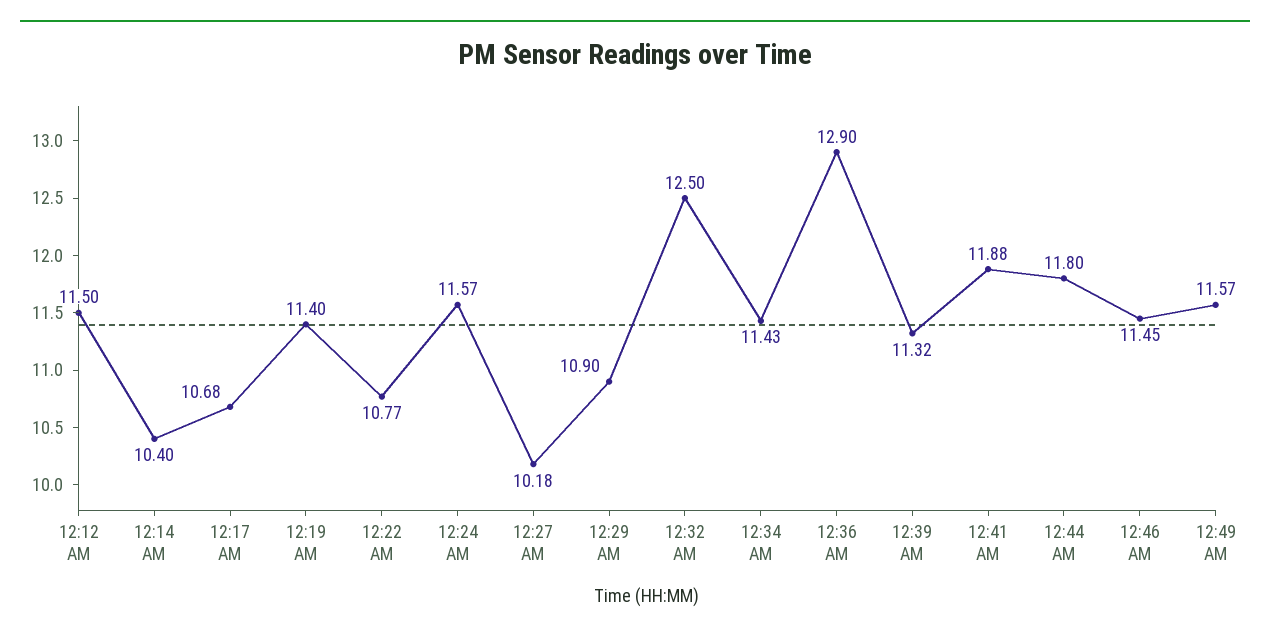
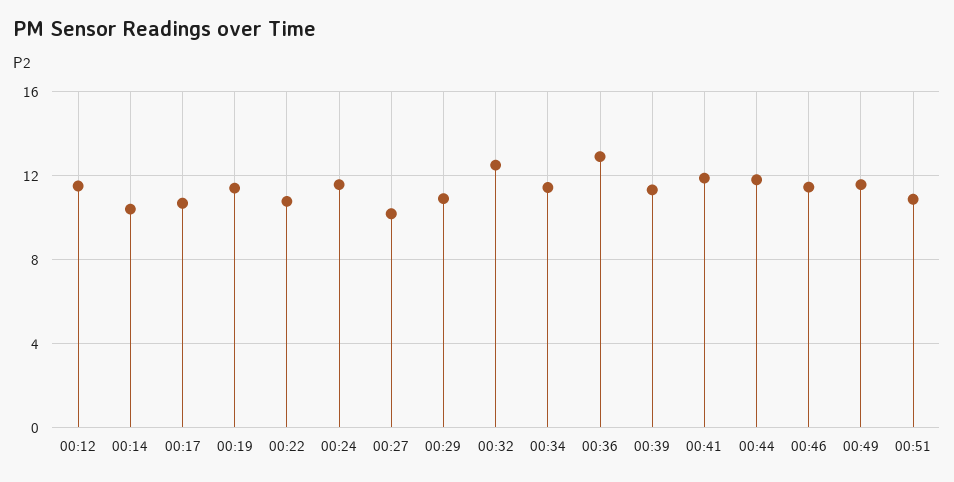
00:51: none -> 11

